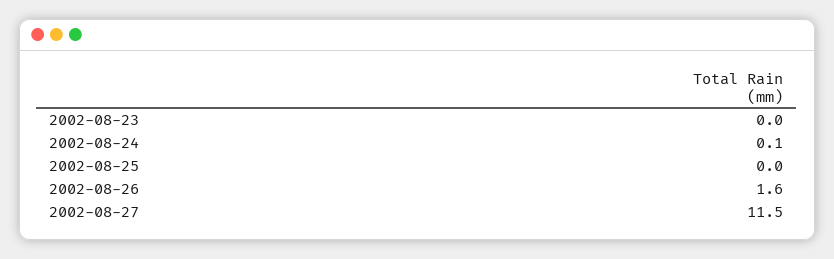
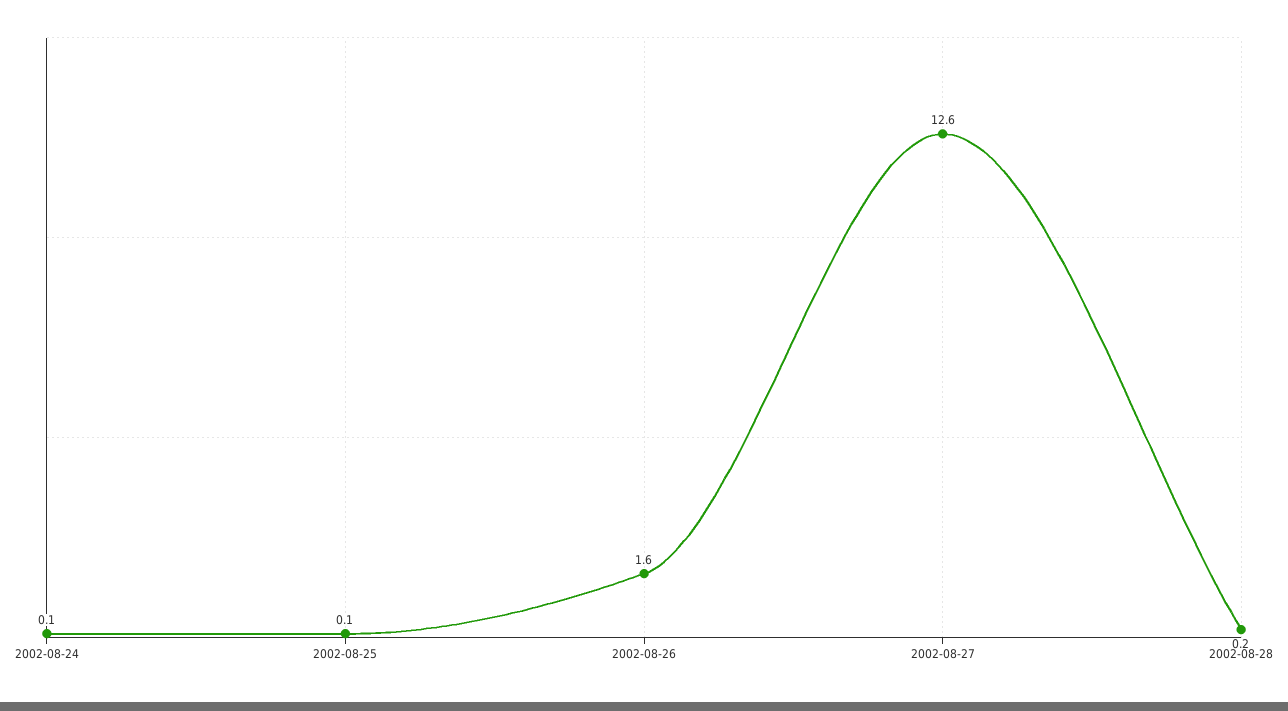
2002-08-23: 0 -> none
2002-08-25: 0 -> 0.1
2002-08-27: 11.5 -> 12.6
2002-08-28: none -> 0.2

